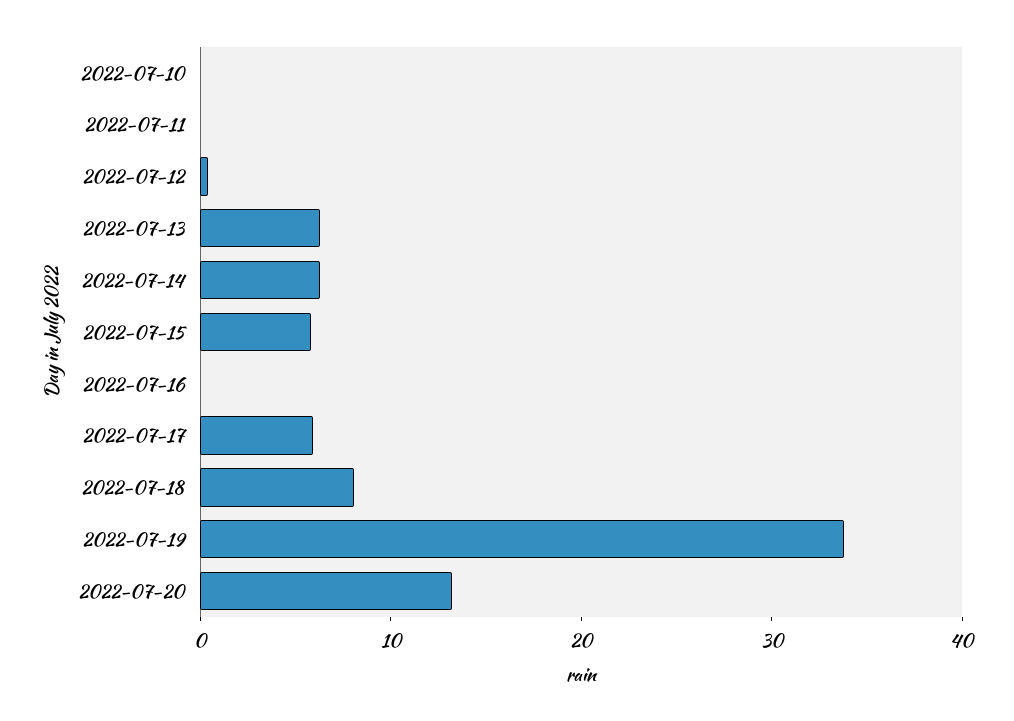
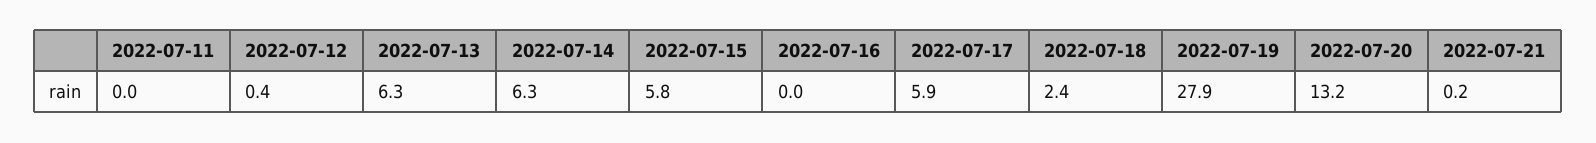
2022-07-10: 0 -> none
2022-07-18: 8 -> 2.4
2022-07-19: 34 -> 27.9
2022-07-21: none -> 0.2

